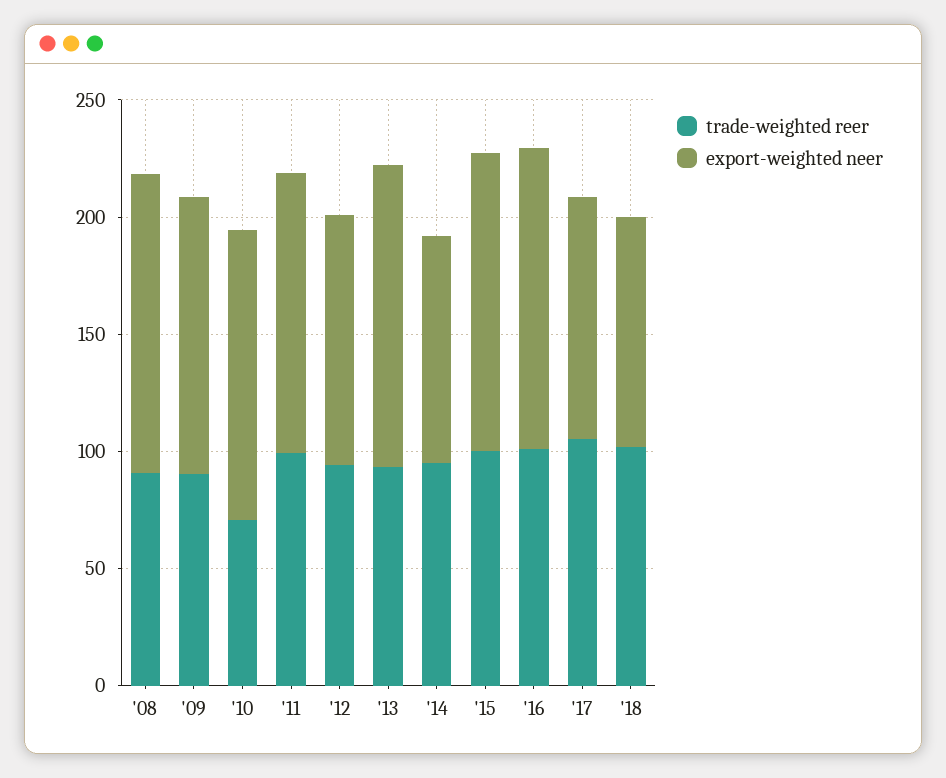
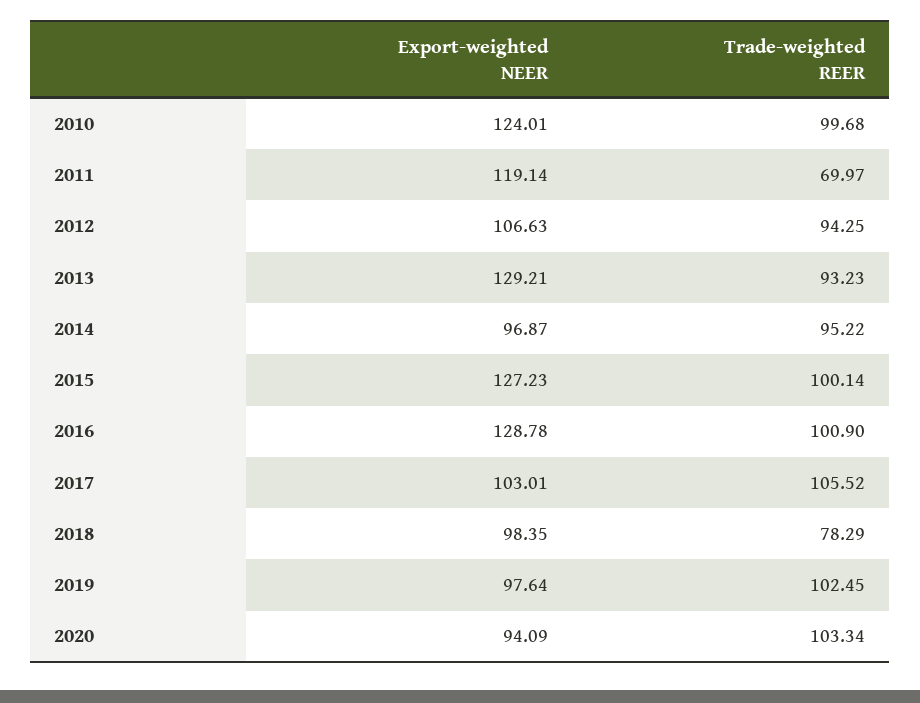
trade-weighted reer, '08: 90 -> none
export-weighted neer, '08: 130 -> none
trade-weighted reer, '09: 90 -> none
export-weighted neer, '09: 120 -> none
trade-weighted reer, '10: 70 -> 99.68
trade-weighted reer, '11: 100 -> 69.97
trade-weighted reer, '18: 100 -> 78.29
export-weighted neer, 2019: none -> 97.64
trade-weighted reer, 2019: none -> 102.45
export-weighted neer, 2020: none -> 94.09
trade-weighted reer, 2020: none -> 103.34

